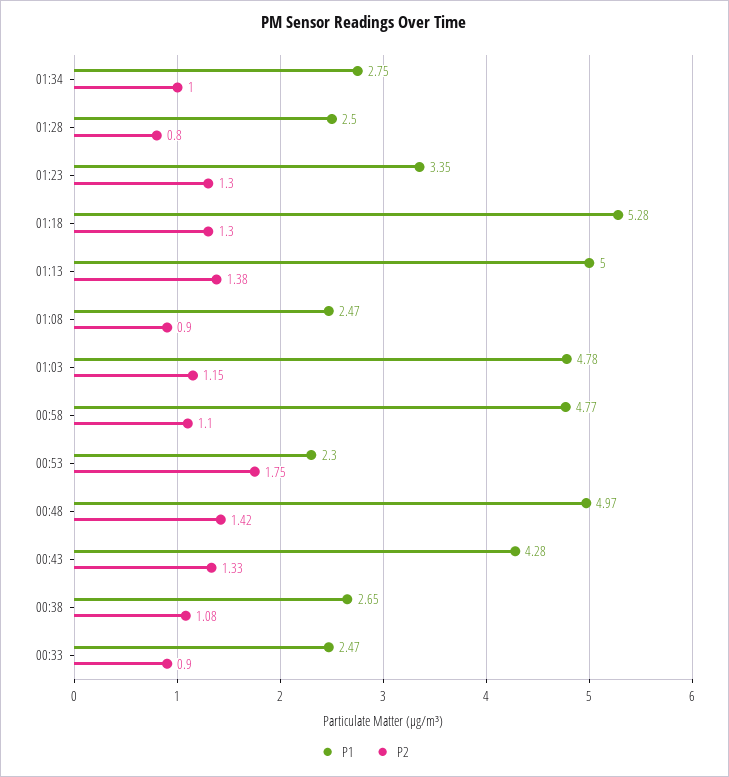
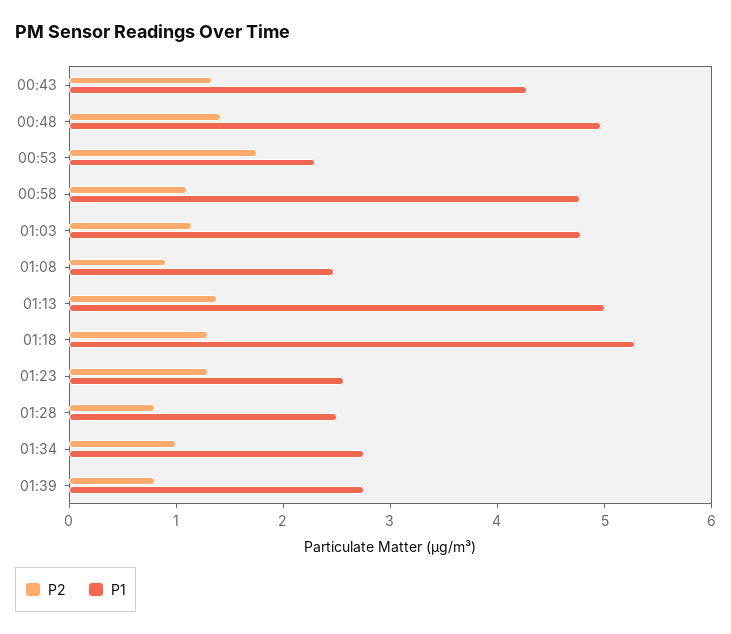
P1, 01:23: 3.35 -> 2.6
P1, 00:38: 2.65 -> none
P2, 00:38: 1.08 -> none
P1, 00:33: 2.47 -> none
P2, 00:33: 0.9 -> none
P2, 01:39: none -> 0.8
P1, 01:39: none -> 2.8

